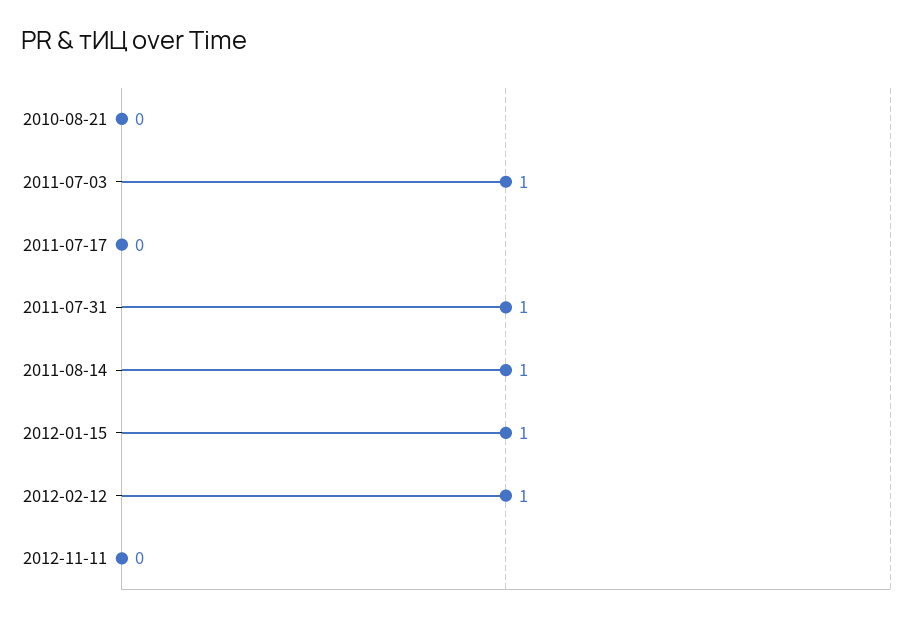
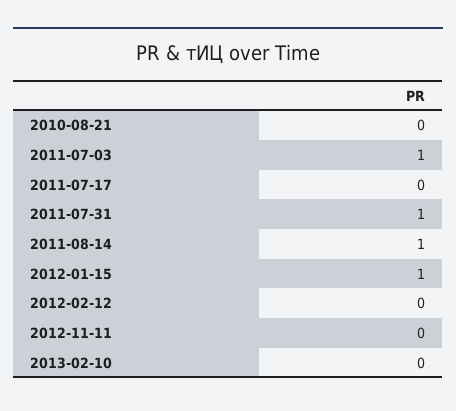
2012-02-12: 1 -> 0
2013-02-10: none -> 0

